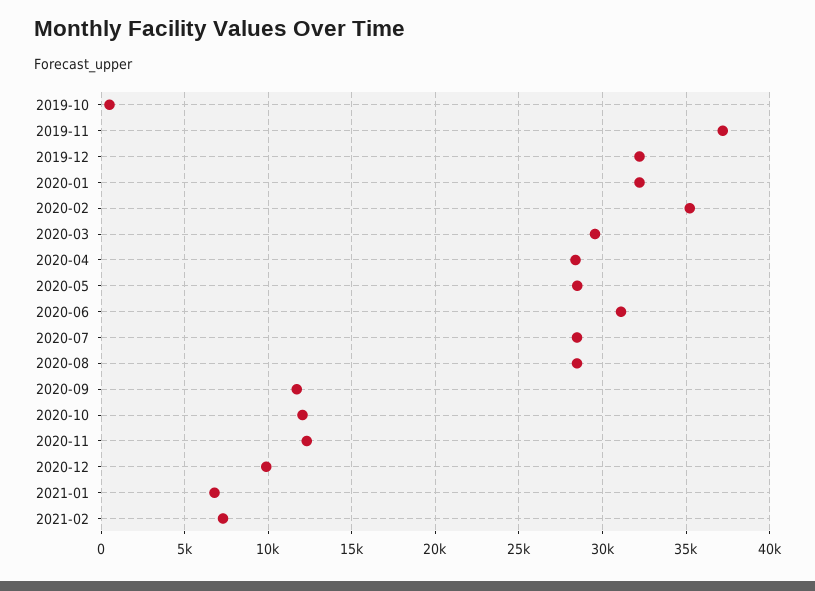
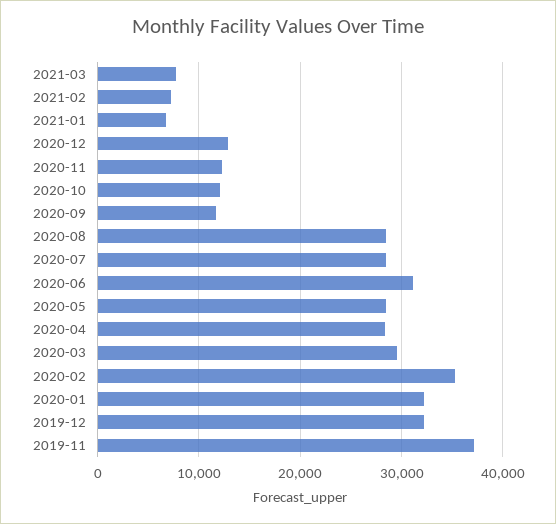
2019-10: 500 -> none
2020-12: 10000 -> 13000
2021-03: none -> 8000

